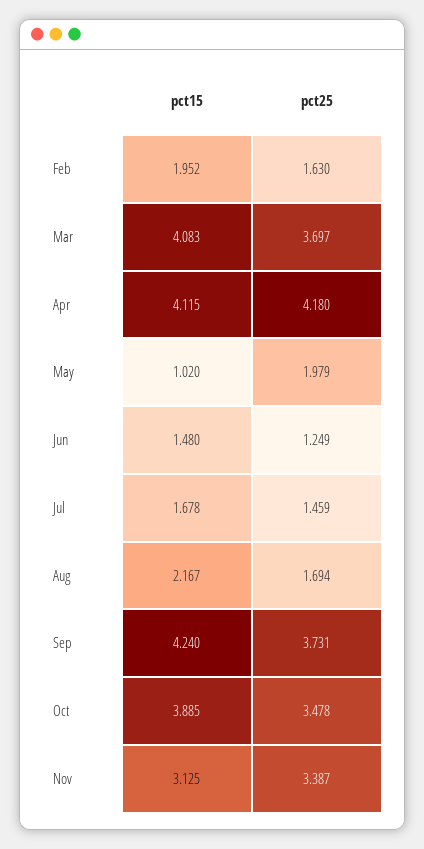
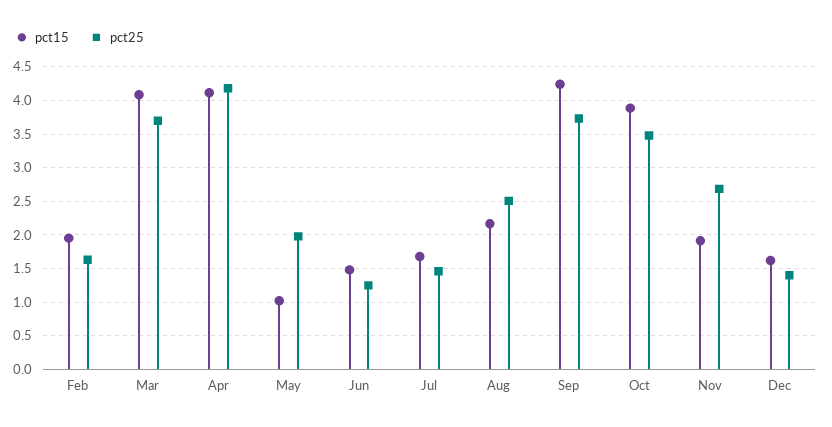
pct25, Aug: 1.694 -> 2.5
pct15, Nov: 3.125 -> 1.9
pct25, Nov: 3.387 -> 2.7
pct15, Dec: none -> 1.6
pct25, Dec: none -> 1.4

